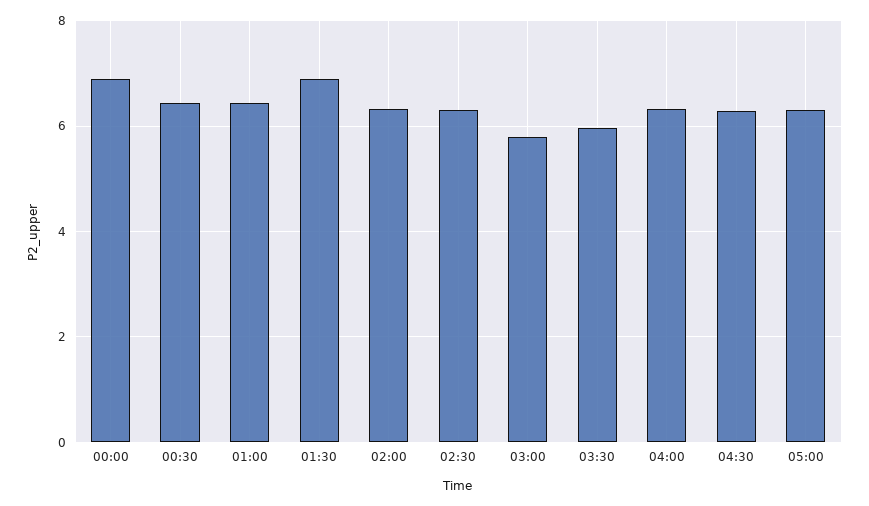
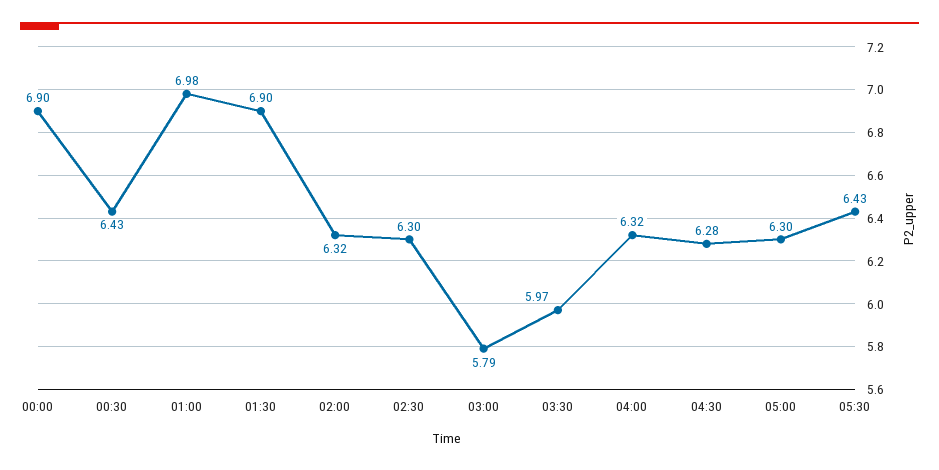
01:00: 6.4 -> 6.98
05:30: none -> 6.43

